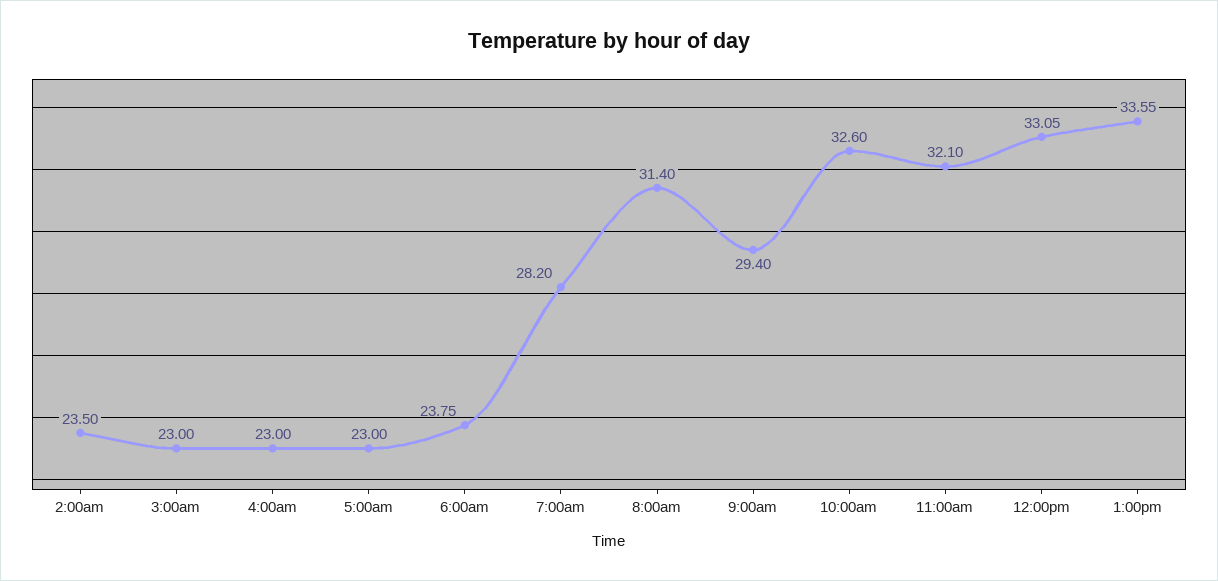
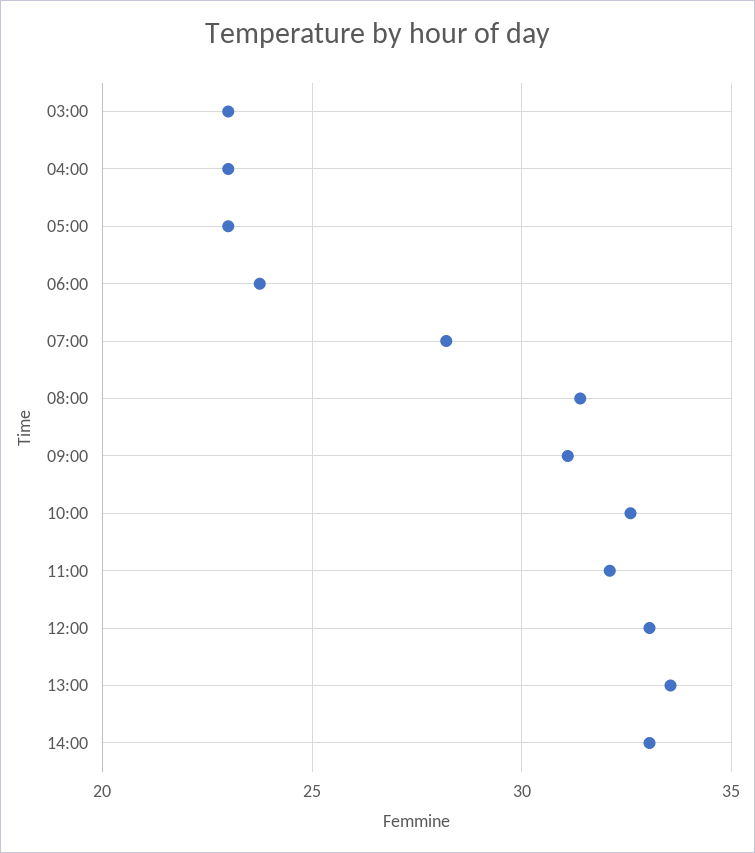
2:00am: 23.5 -> none
9:00am: 29.4 -> 31
14:00: none -> 33

